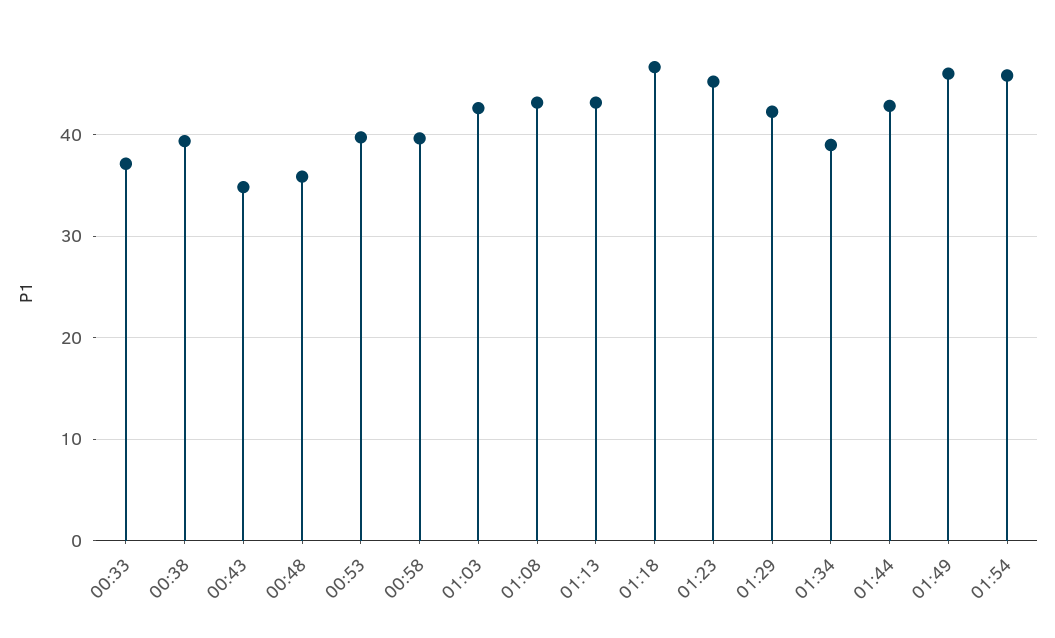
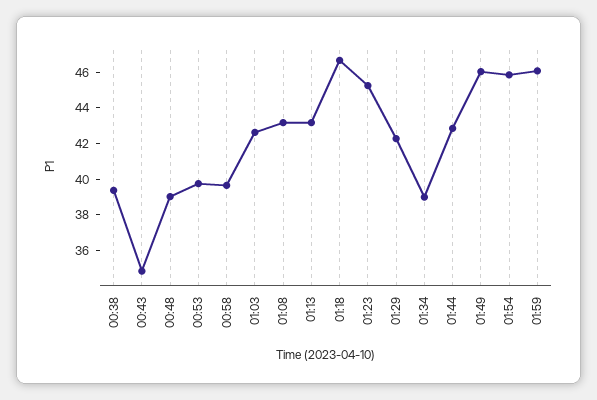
00:33: 37 -> none
00:48: 36 -> 39
01:59: none -> 46

